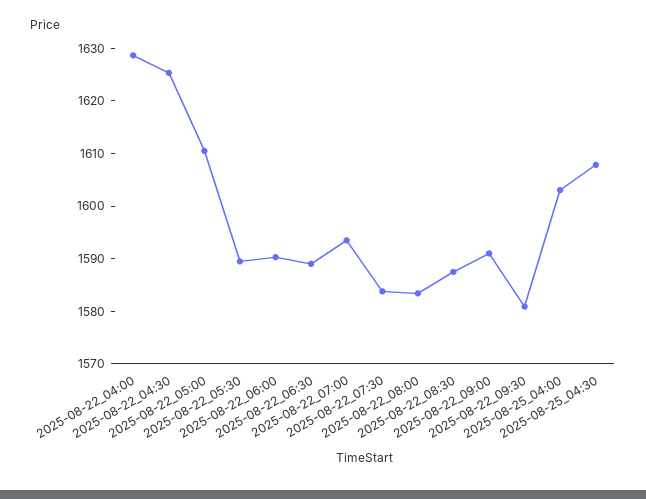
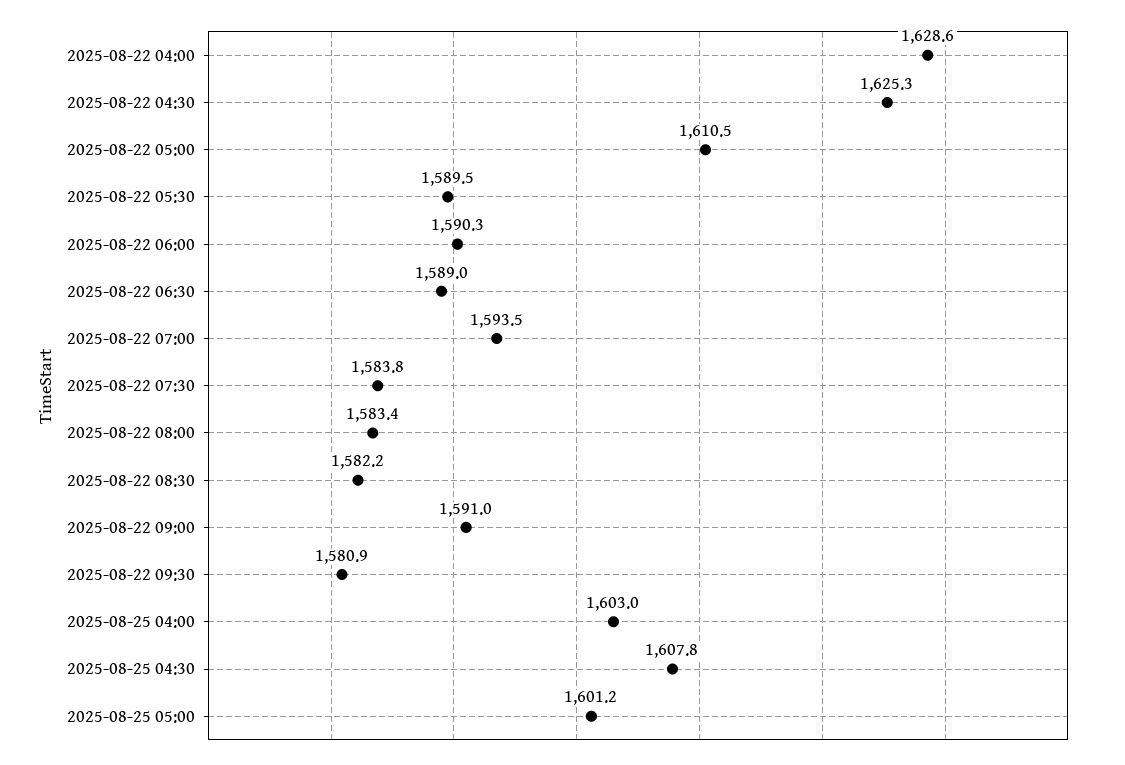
2025-08-22_08:30: 1588 -> 1582.2
2025-08-25 05:00: none -> 1601.2

